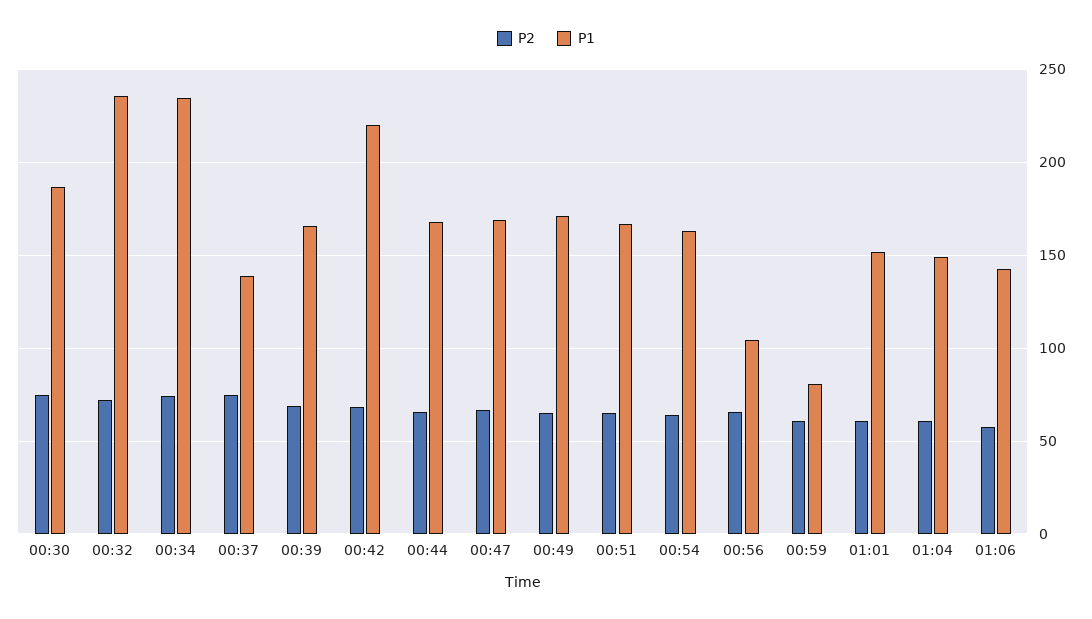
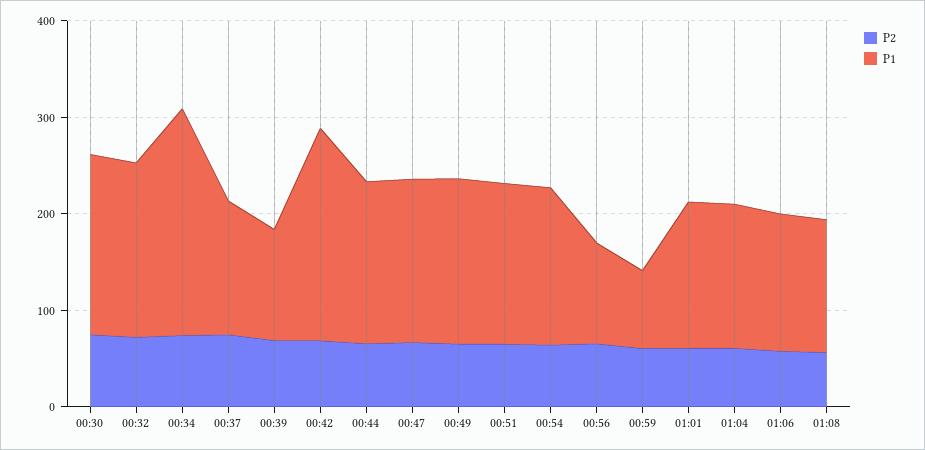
P1, 00:32: 235 -> 180
P1, 00:39: 165 -> 120
P2, 01:08: none -> 60
P1, 01:08: none -> 140

